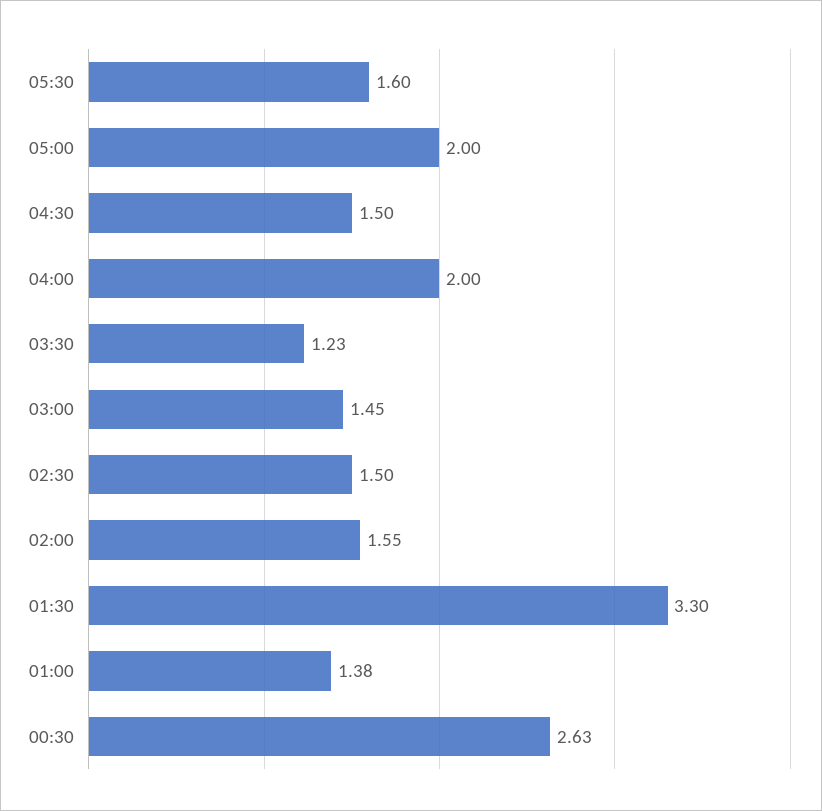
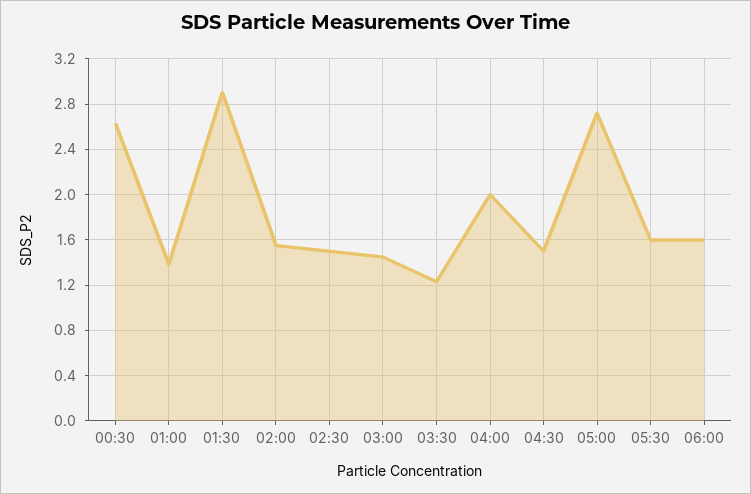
05:00: 2 -> 2.7
01:30: 3.3 -> 2.9
06:00: none -> 1.6

